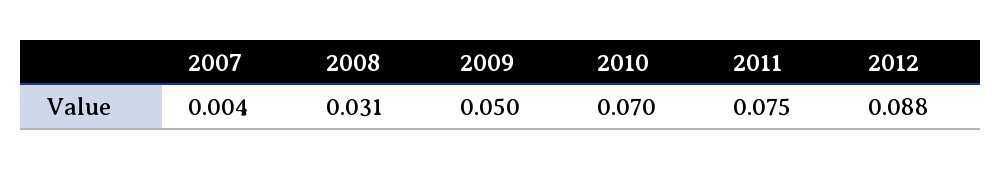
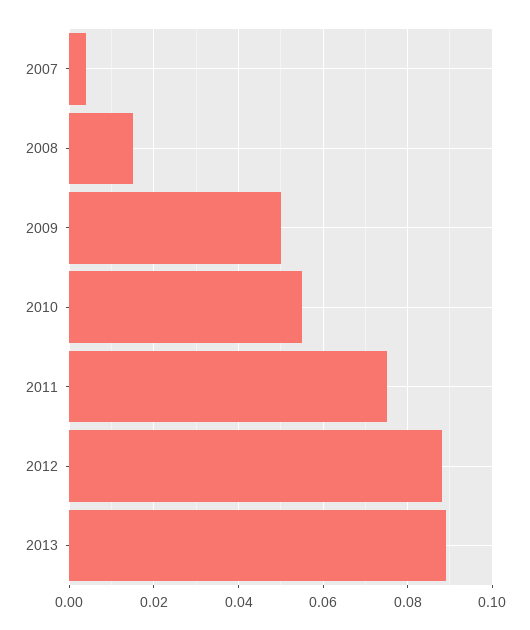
2008: 0.031 -> 0.015
2010: 0.07 -> 0.055
2013: none -> 0.09

